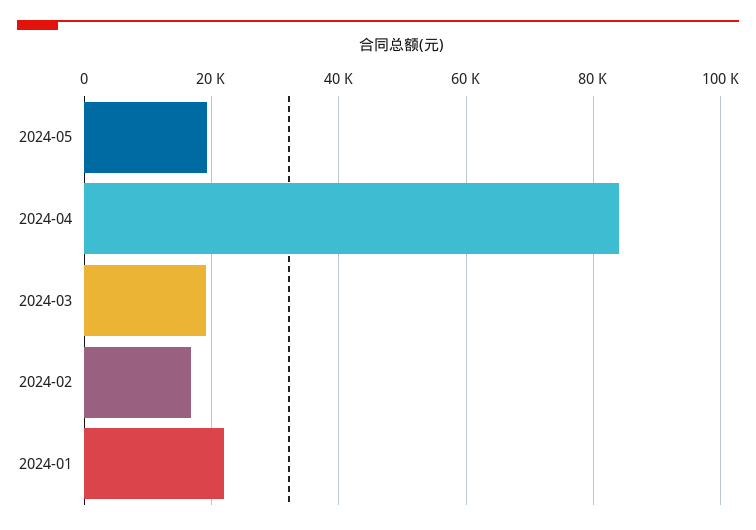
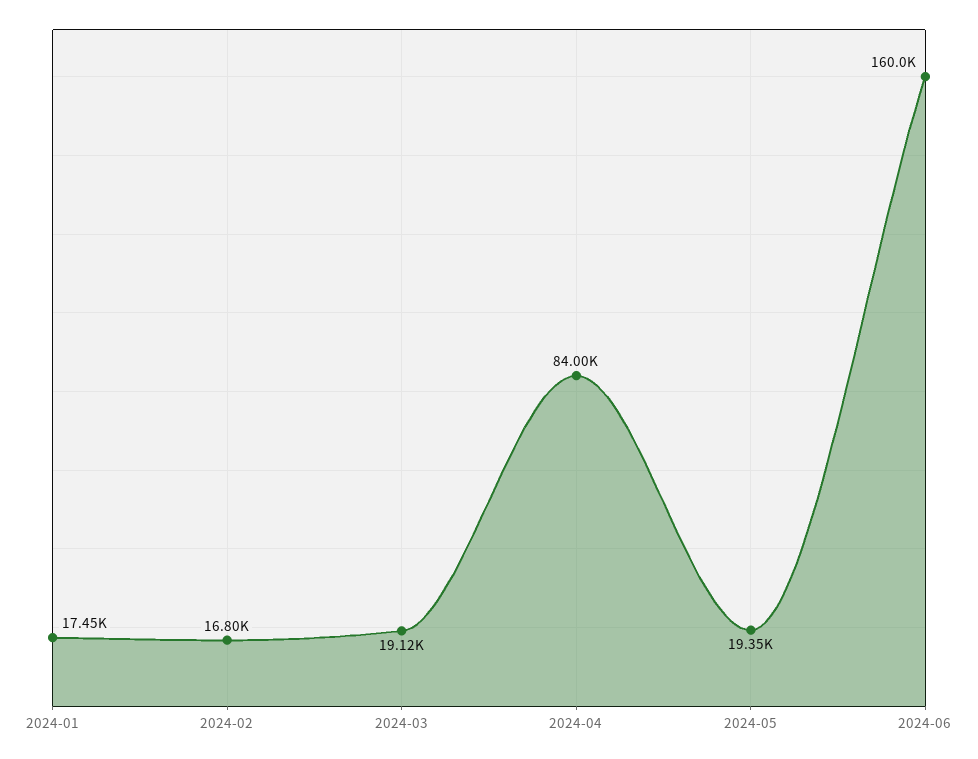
2024-01: 22000 -> 17450
2024-06: none -> 160000

